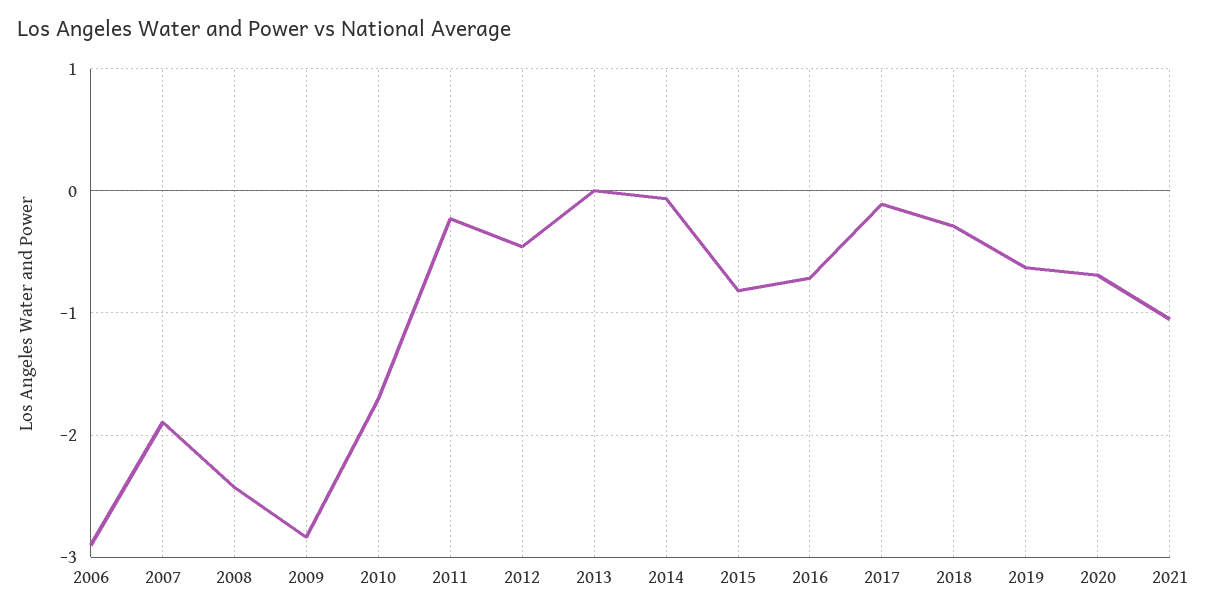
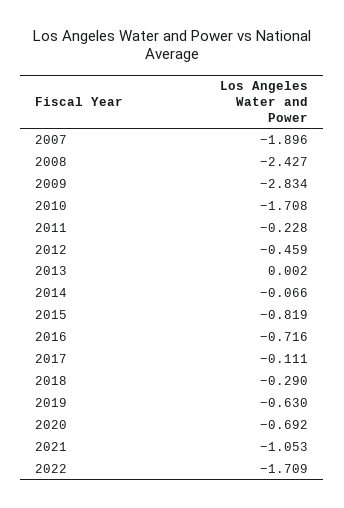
2006: -2.9 -> none
2022: none -> -1.709

